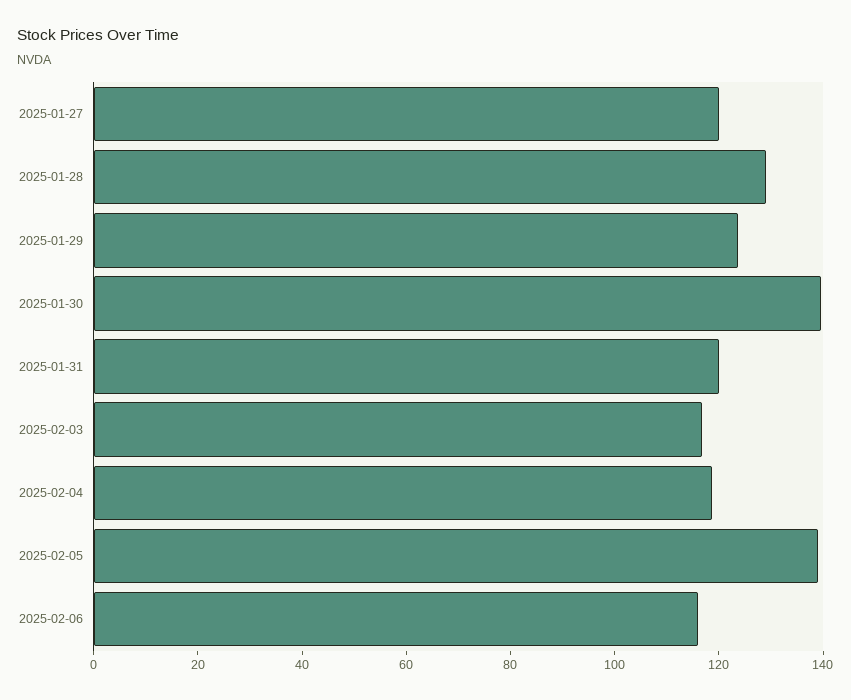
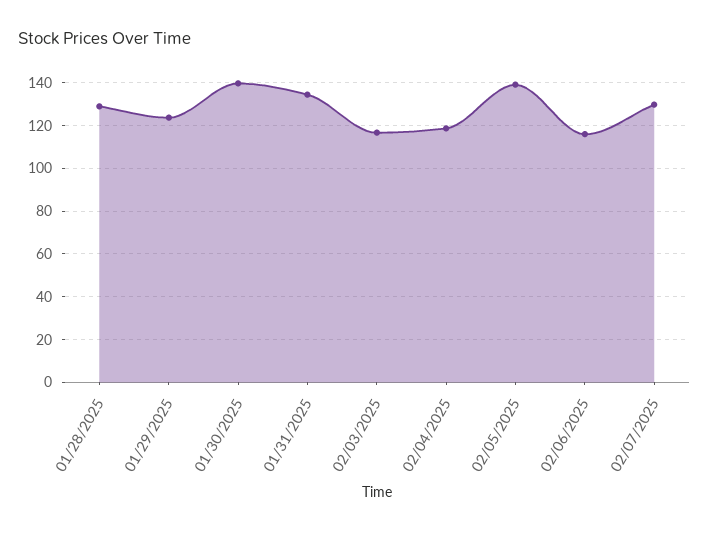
2025-01-27: 120 -> none
2025-01-31: 120 -> 135
02/07/2025: none -> 130

